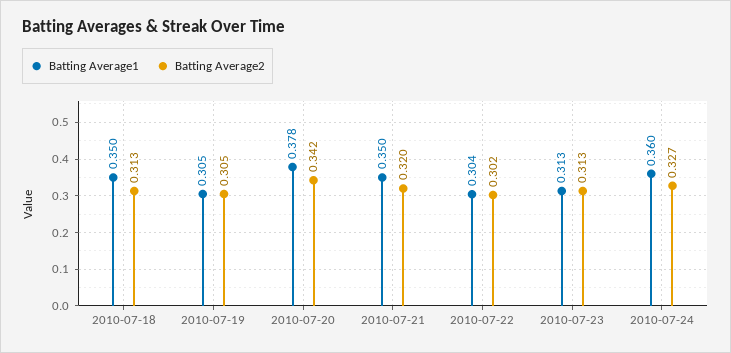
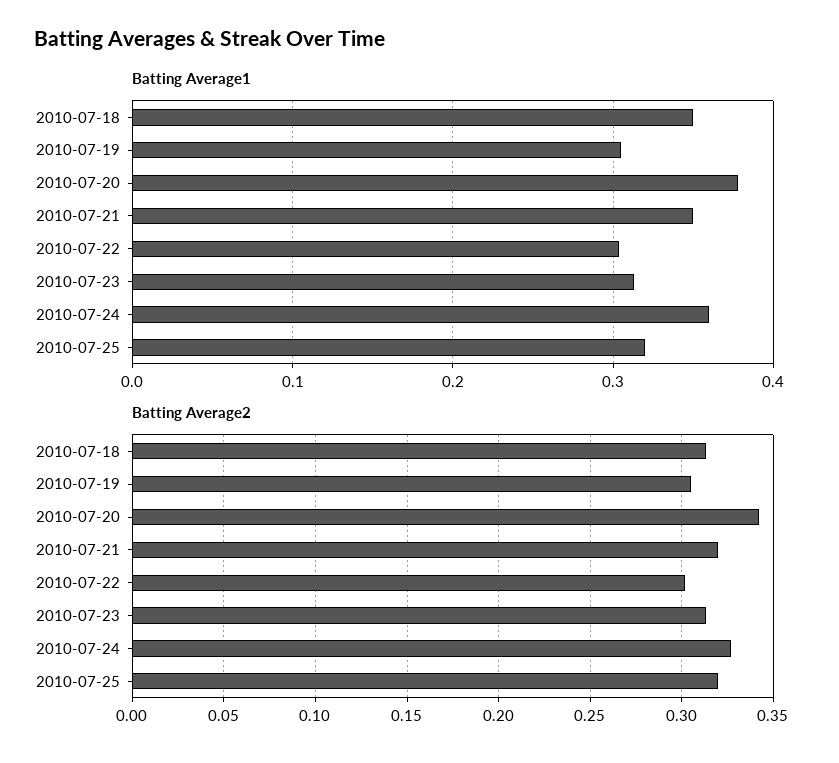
Batting Average1, 2010-07-25: none -> 0.32
Batting Average2, 2010-07-25: none -> 0.32

